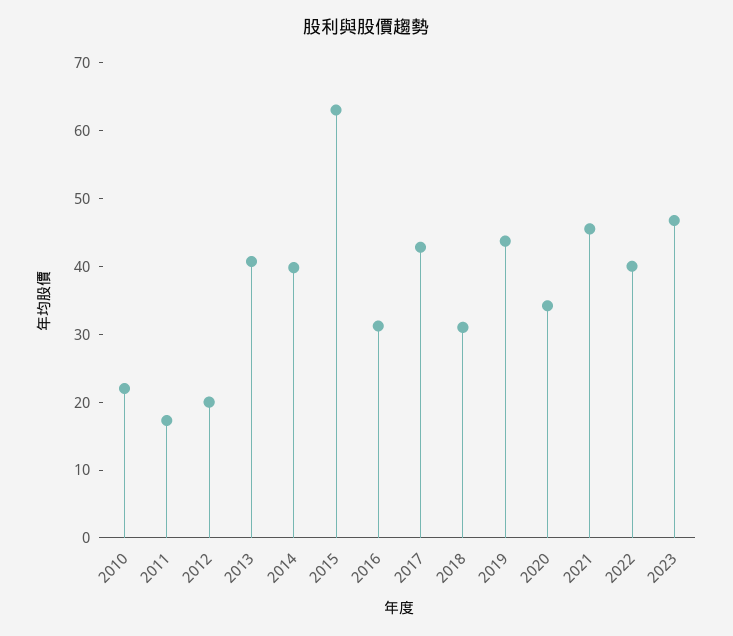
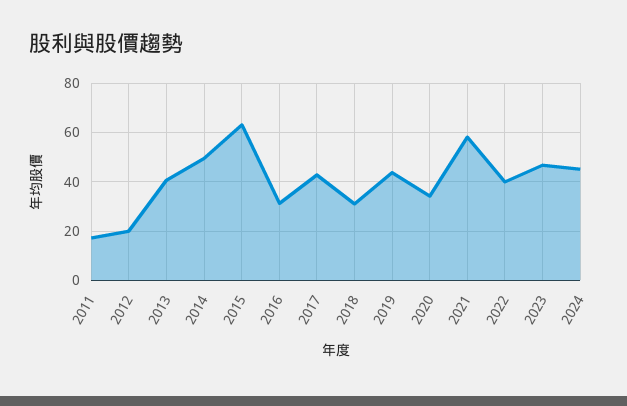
2010: 22 -> none
2014: 40 -> 50
2021: 46 -> 57.5
2024: none -> 45

